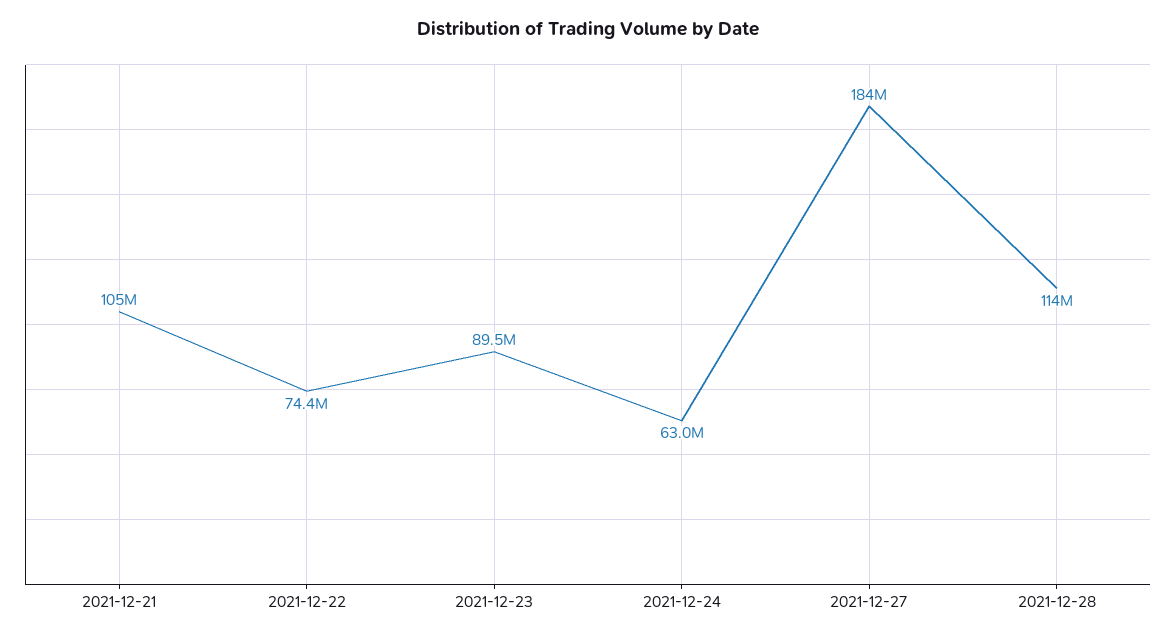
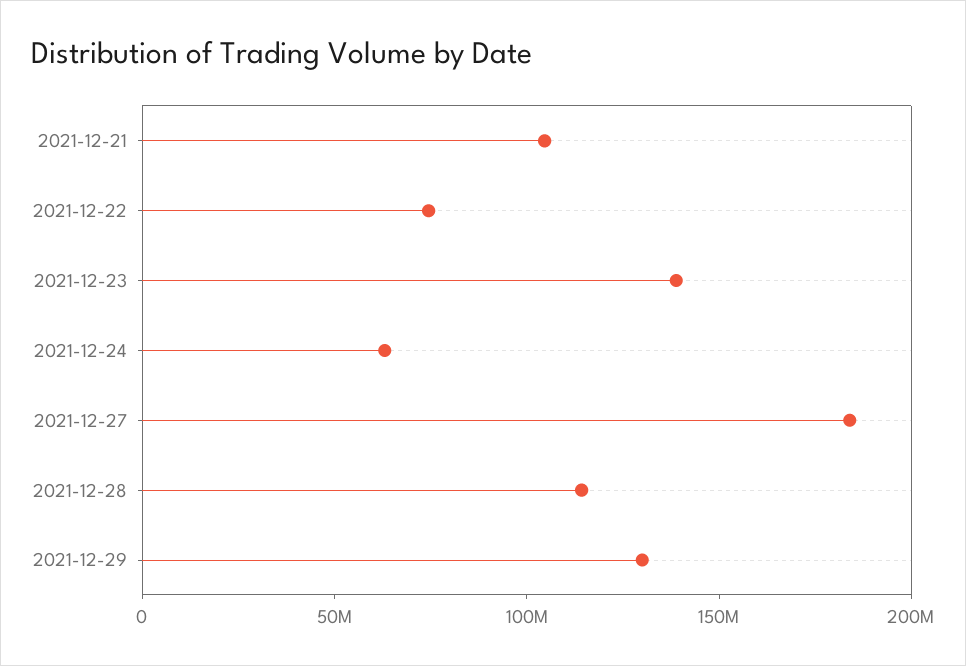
2021-12-23: 89500000 -> 140000000
2021-12-29: none -> 130000000

